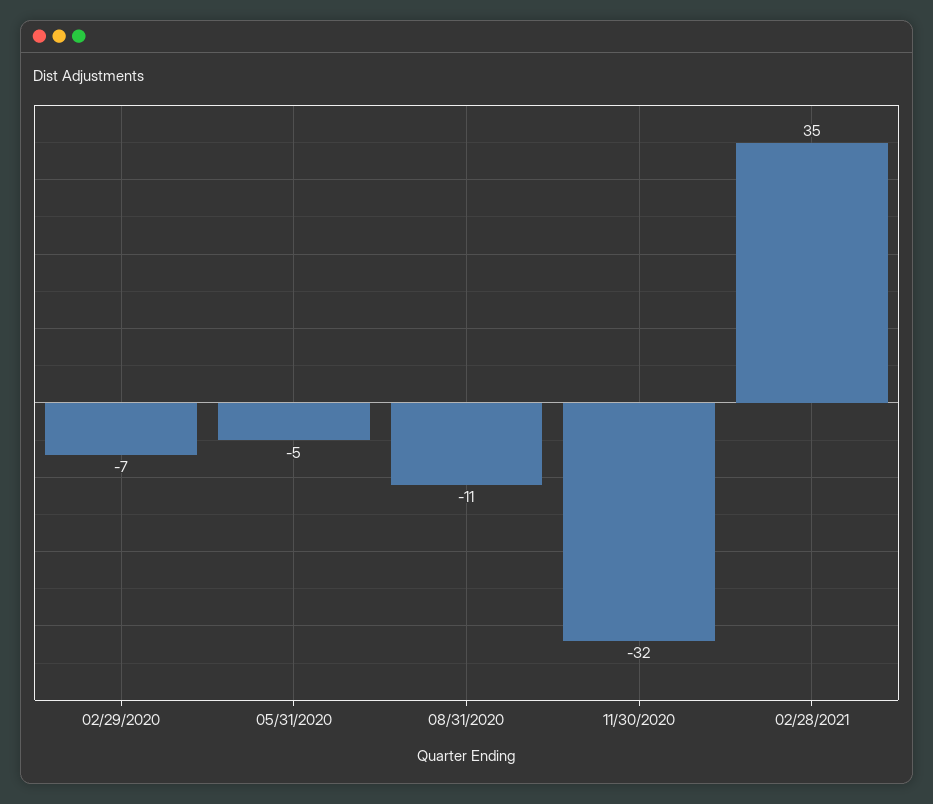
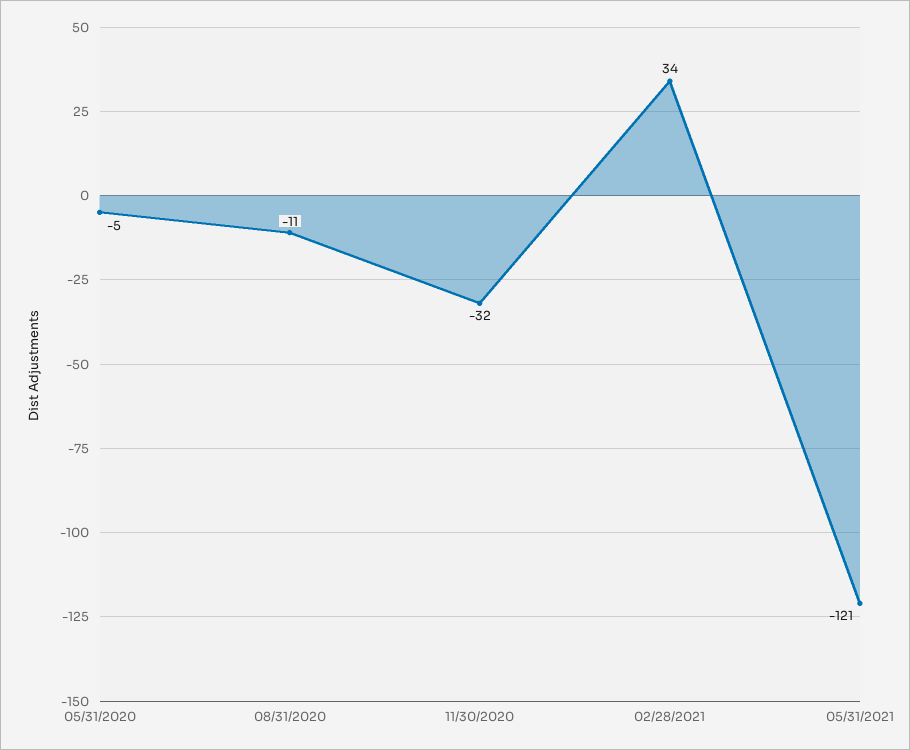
02/29/2020: -7 -> none
02/28/2021: 35 -> 34
05/31/2021: none -> -121

